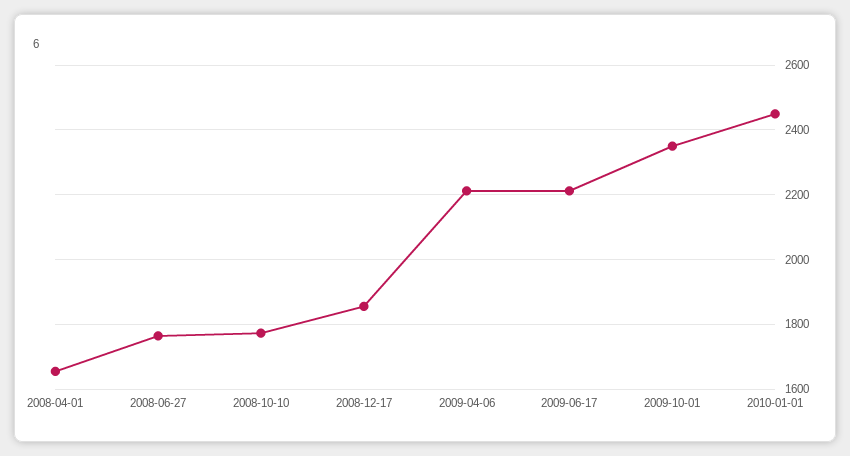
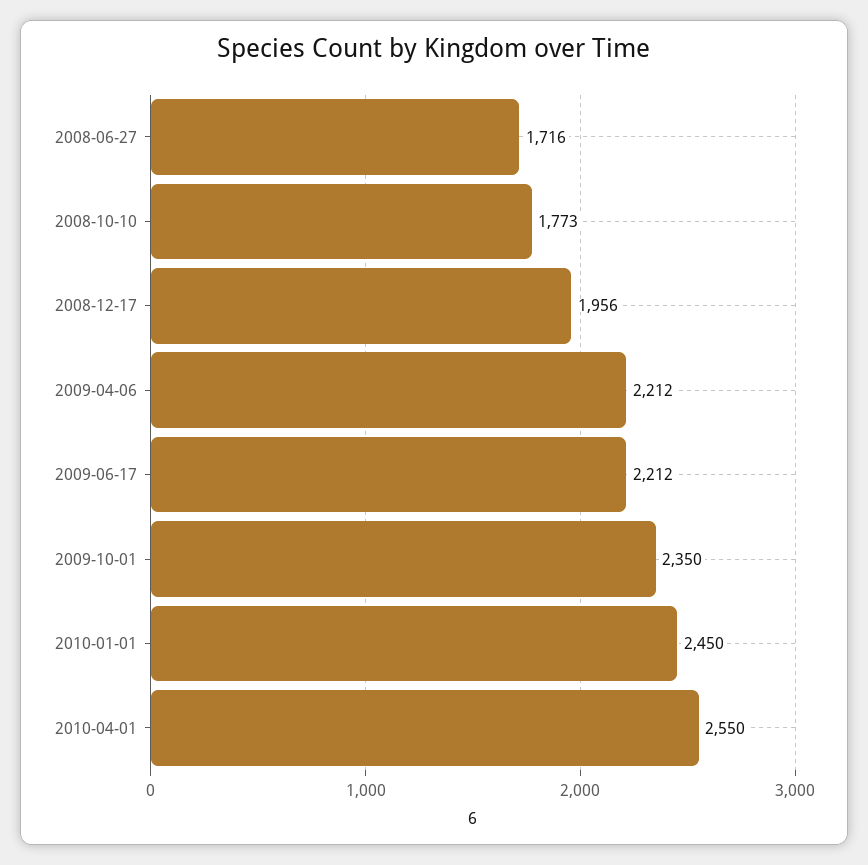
2008-04-01: 1660 -> none
2008-06-27: 1760 -> 1716
2008-12-17: 1860 -> 1956
2010-04-01: none -> 2550

